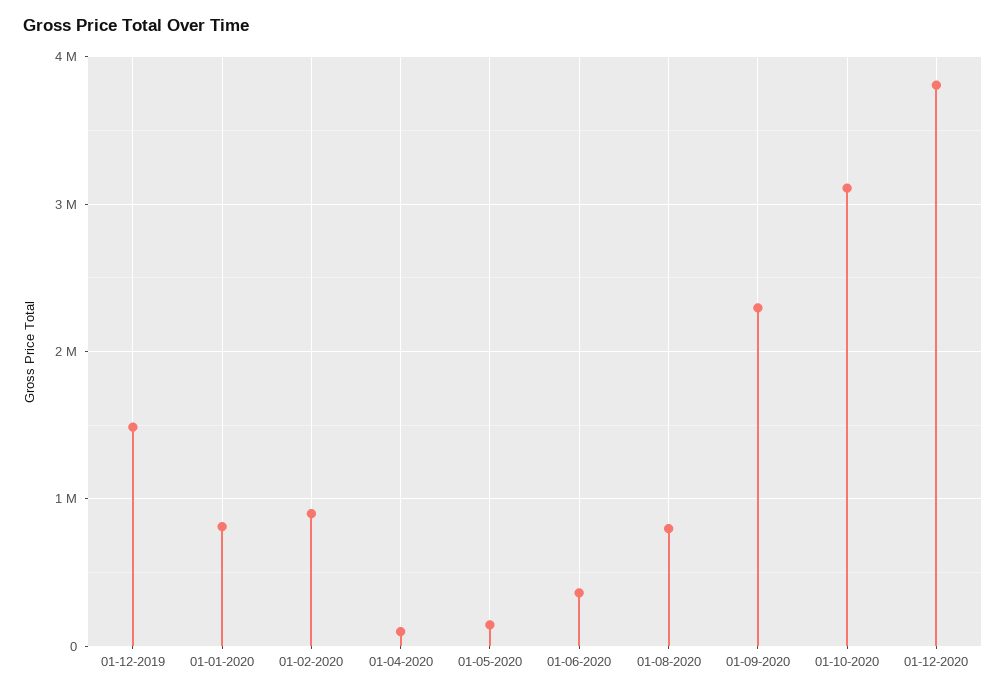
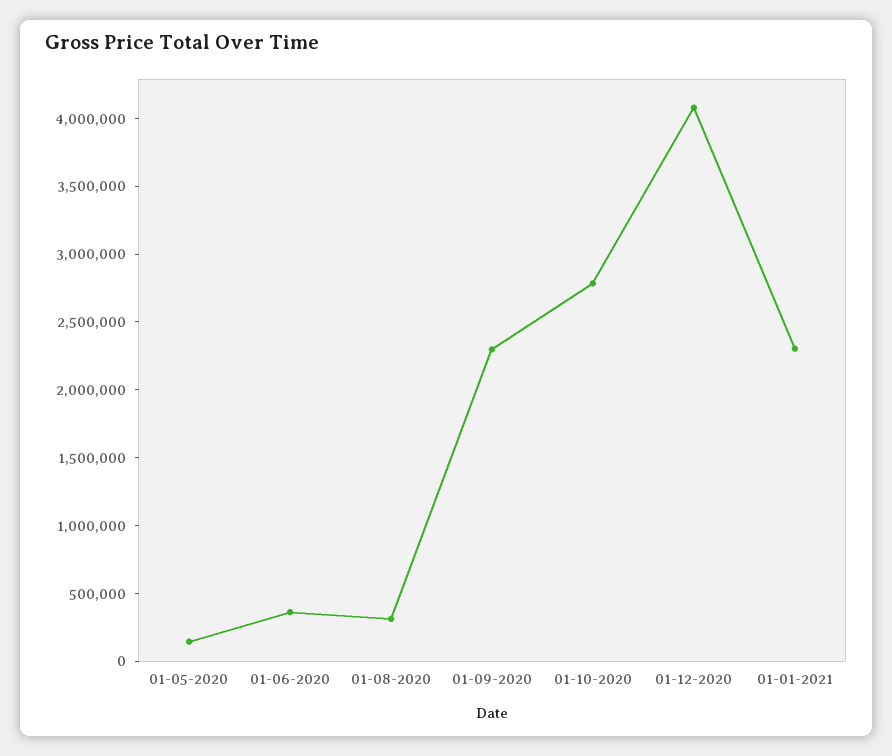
01-12-2019: 1500000 -> none
01-01-2020: 800000 -> none
01-02-2020: 900000 -> none
01-04-2020: 100000 -> none
01-08-2020: 800000 -> 300000
01-10-2020: 3100000 -> 2800000
01-12-2020: 3800000 -> 4100000
01-01-2021: none -> 2300000

